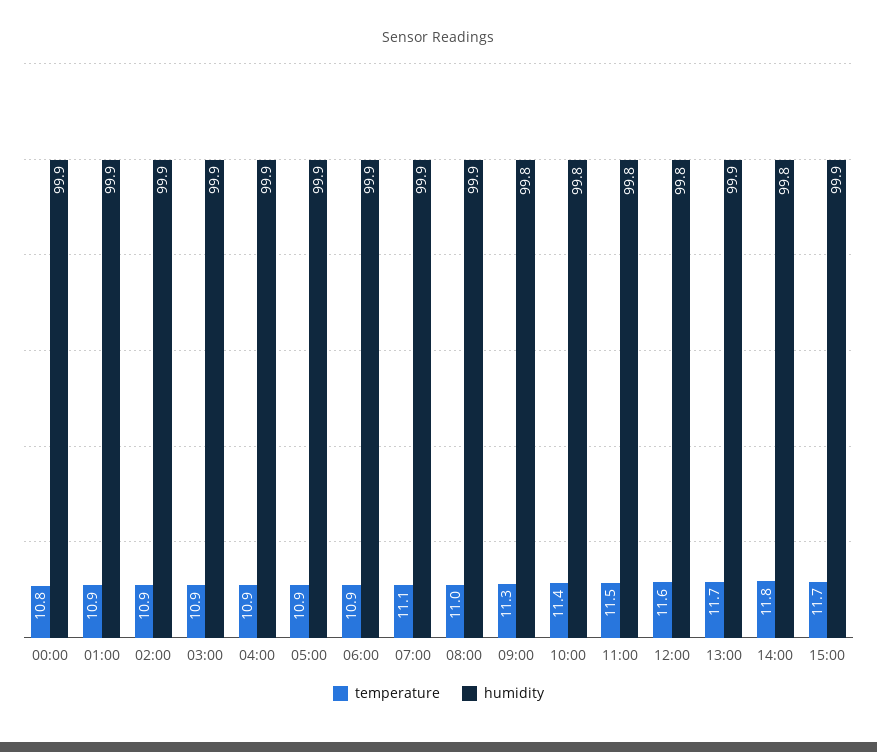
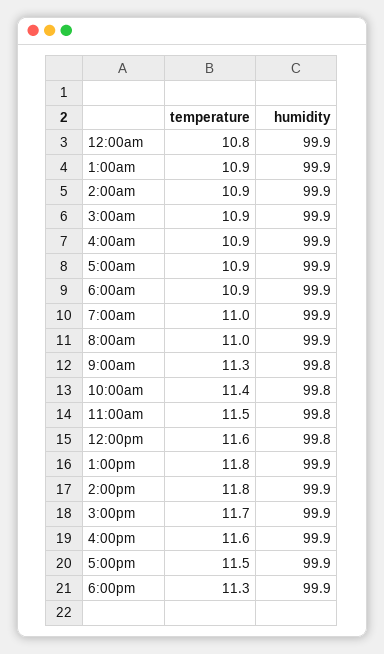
temperature, 07:00: 11.1 -> 11
temperature, 13:00: 11.7 -> 11.8
humidity, 14:00: 99.8 -> 99.9
temperature, 4:00pm: none -> 11.6
humidity, 4:00pm: none -> 99.9
temperature, 5:00pm: none -> 11.5
humidity, 5:00pm: none -> 99.9
temperature, 6:00pm: none -> 11.3
humidity, 6:00pm: none -> 99.9

